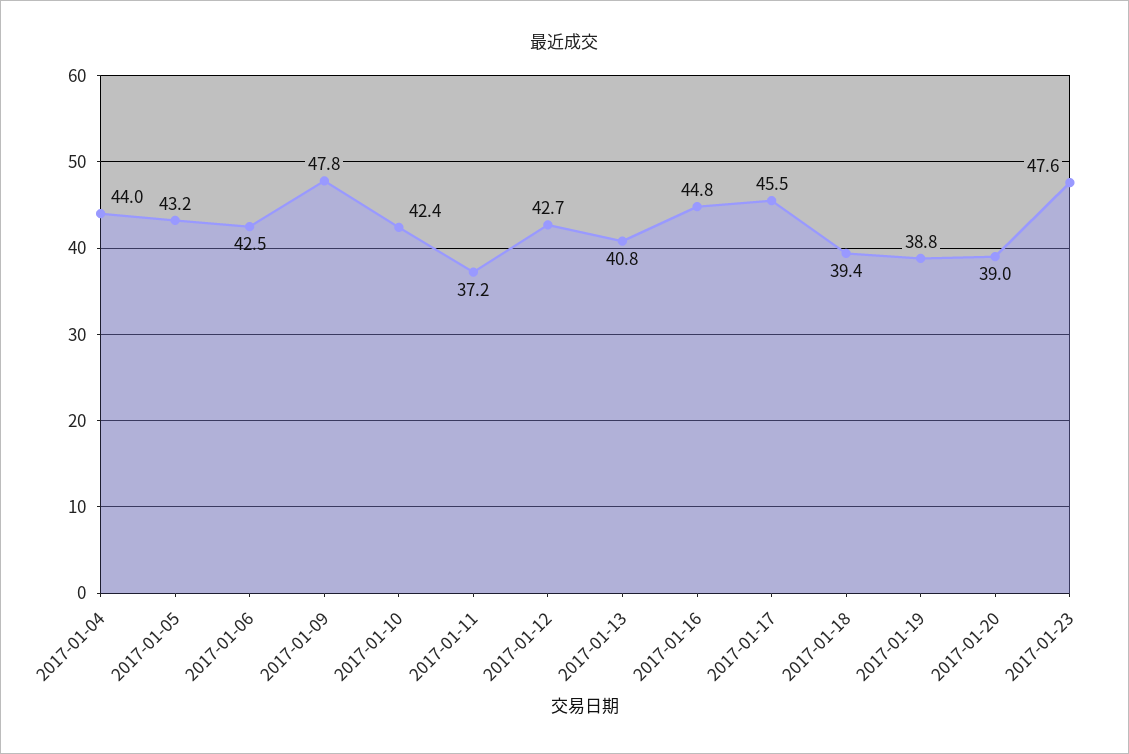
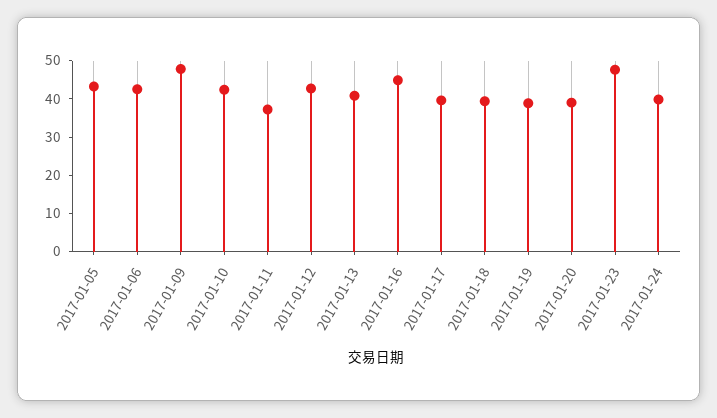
2017-01-04: 44 -> none
2017-01-17: 45.5 -> 40
2017-01-24: none -> 40

